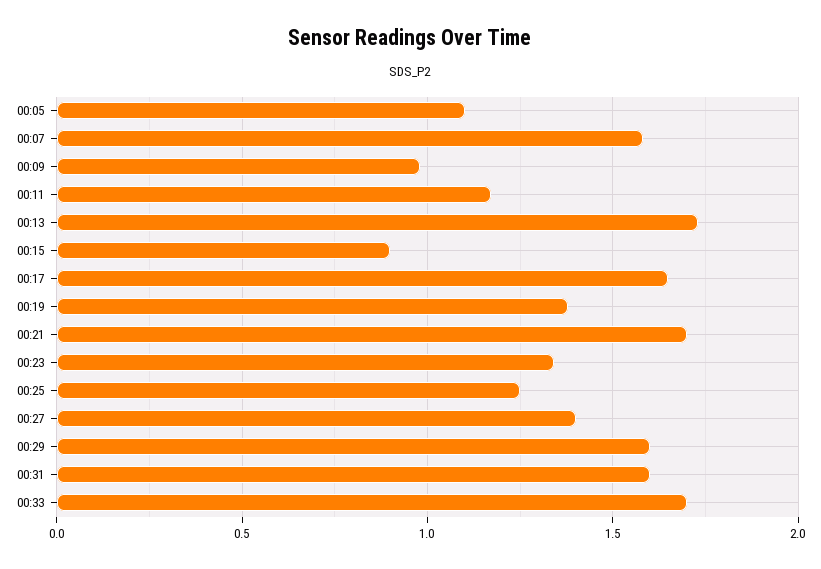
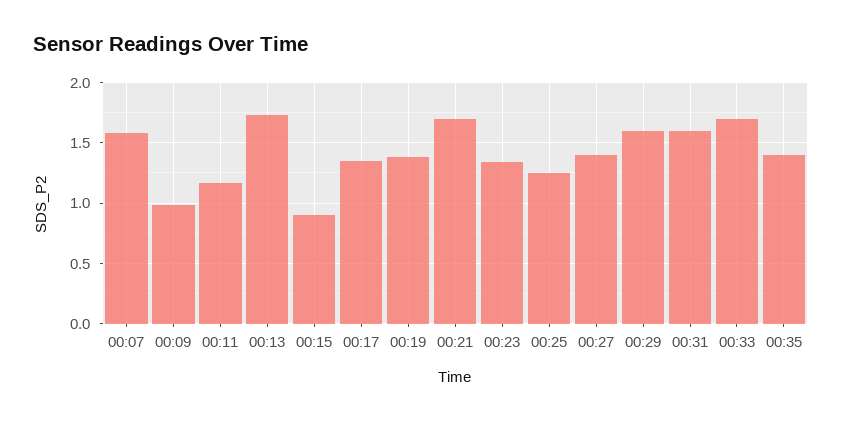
00:05: 1.1 -> none
00:17: 1.65 -> 1.35
00:35: none -> 1.4

